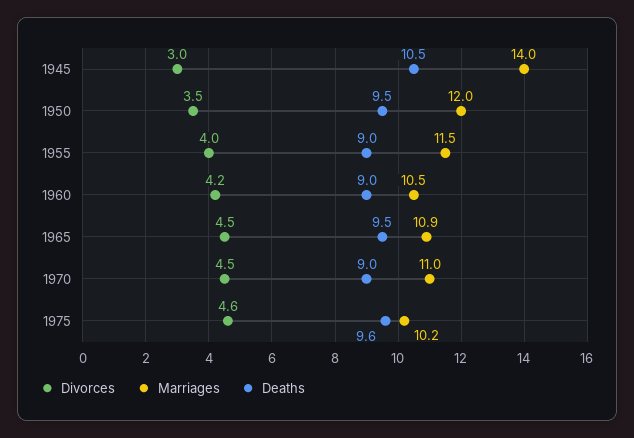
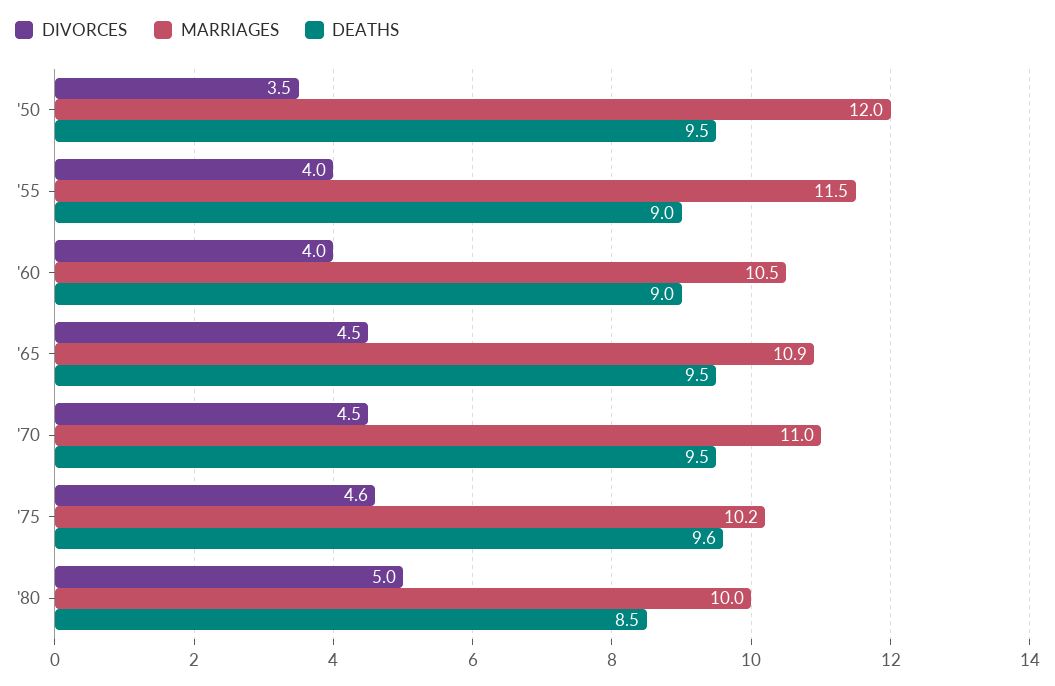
Divorces, 1945: 3 -> none
Marriages, 1945: 14 -> none
Deaths, 1945: 10.5 -> none
Divorces, 1960: 4.2 -> 4
Deaths, 1970: 9 -> 9.5
Divorces, '80: none -> 5
Marriages, '80: none -> 10
Deaths, '80: none -> 8.5

